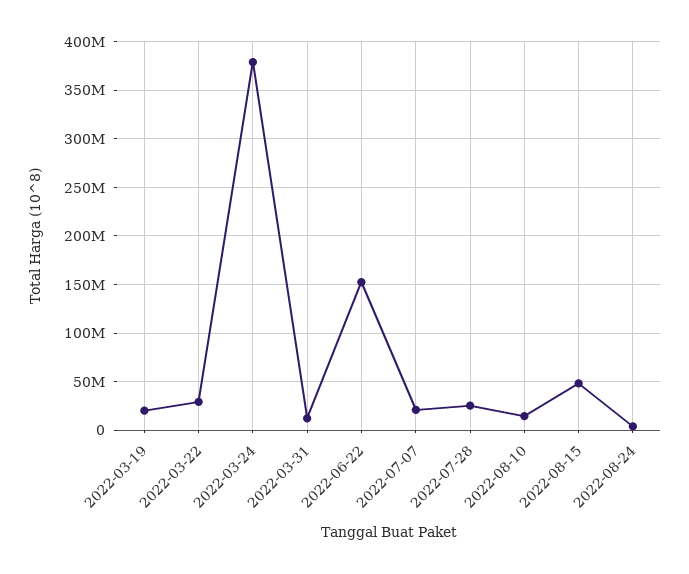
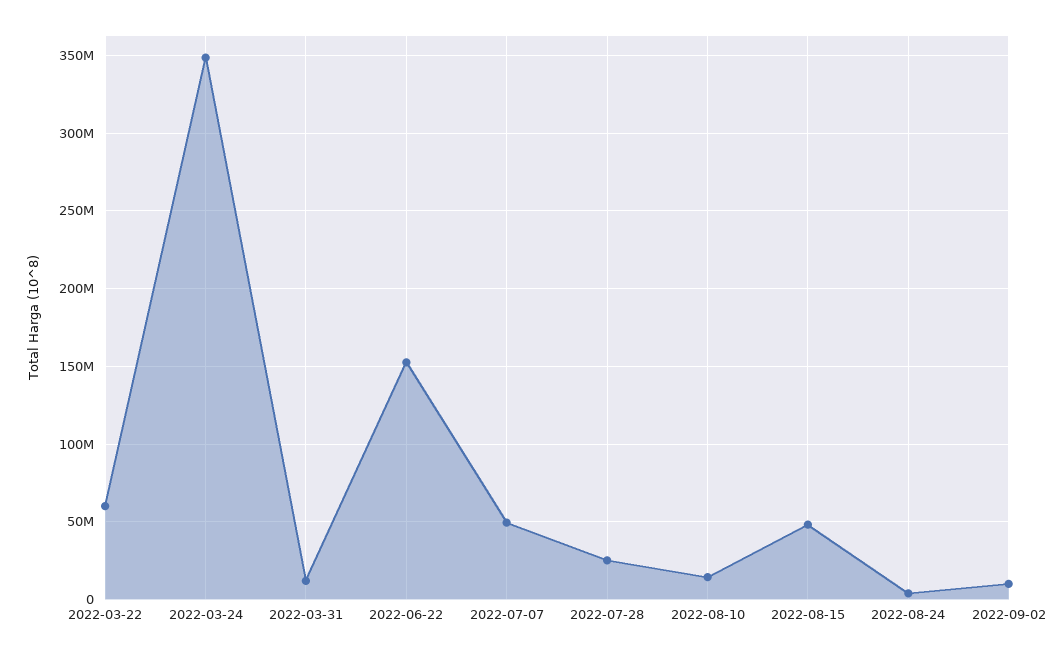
2022-03-19: 20000000 -> none
2022-03-22: 30000000 -> 60000000
2022-03-24: 380000000 -> 350000000
2022-07-07: 20000000 -> 50000000
2022-09-02: none -> 10000000

